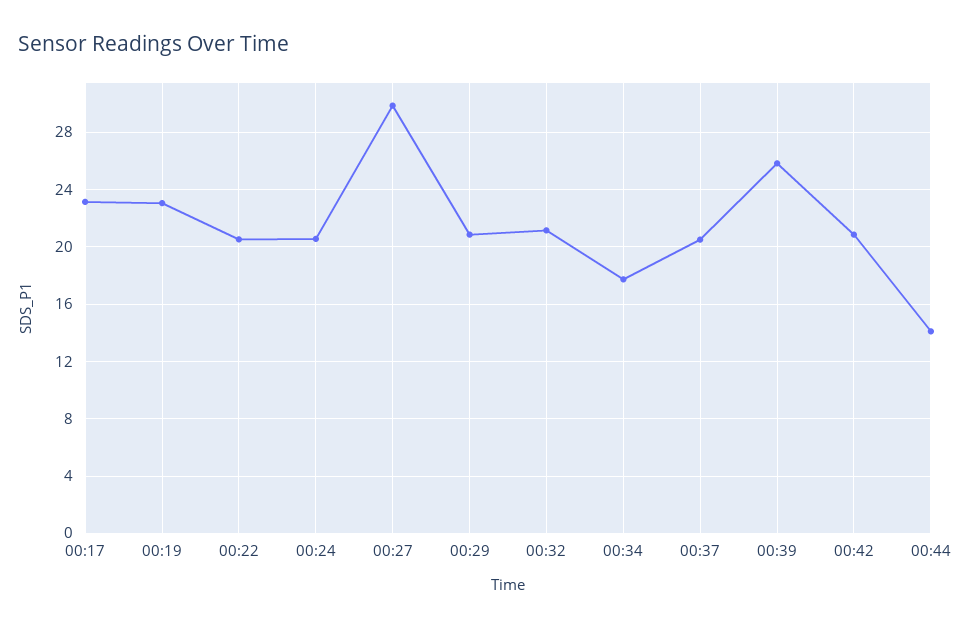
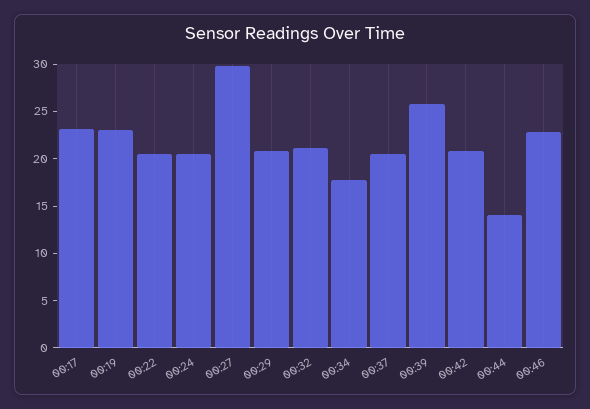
00:46: none -> 23

